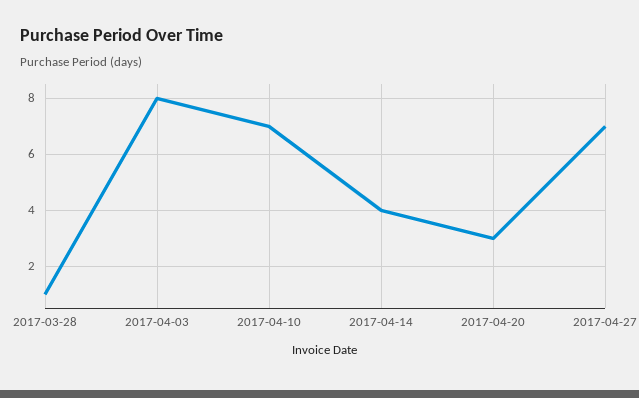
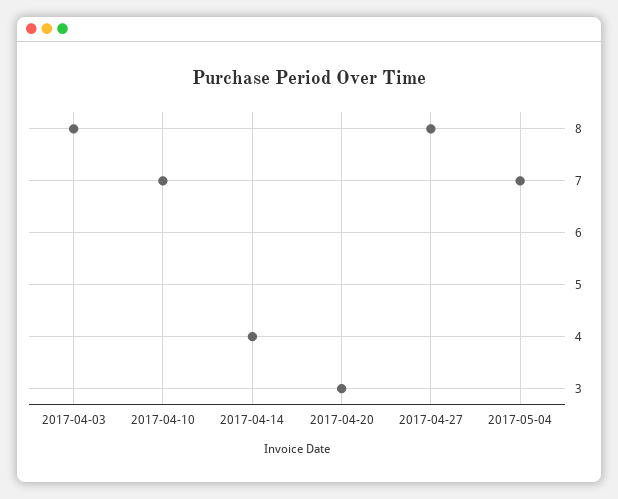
2017-03-28: 1 -> none
2017-04-27: 7 -> 8
2017-05-04: none -> 7

